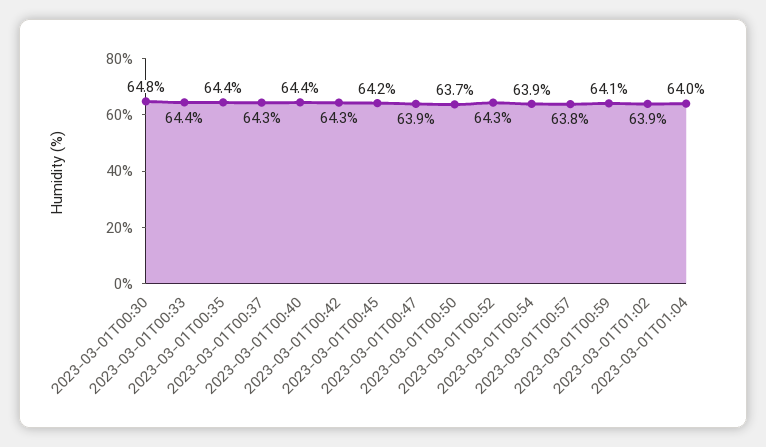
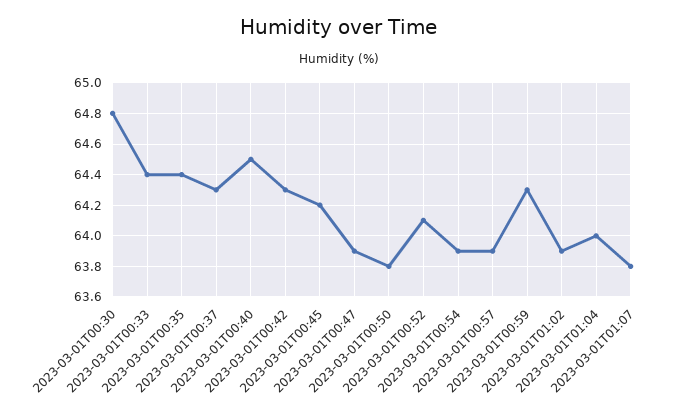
2023-03-01T00:40: 64.4 -> 64.5
2023-03-01T00:50: 63.7 -> 63.8
2023-03-01T00:52: 64.3 -> 64.1
2023-03-01T00:57: 63.8 -> 63.9
2023-03-01T00:59: 64.1 -> 64.3
2023-03-01T01:07: none -> 63.8

